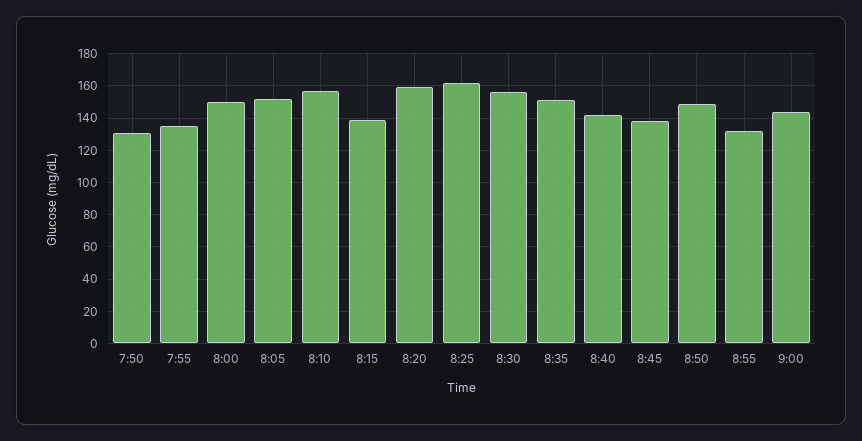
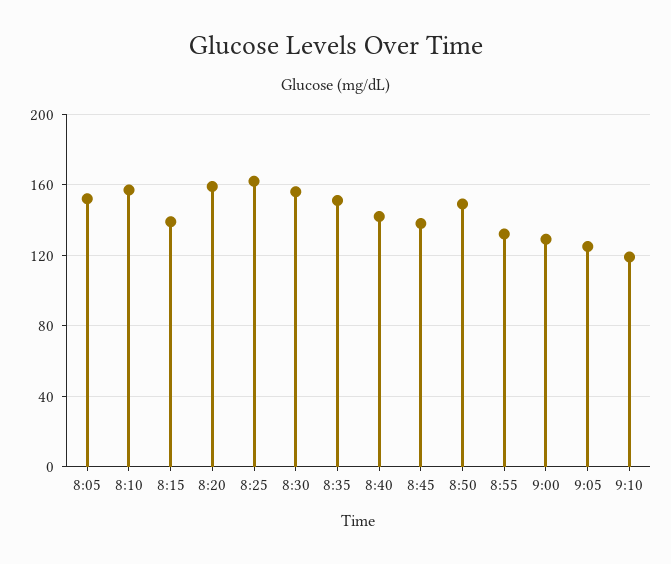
7:50: 130 -> none
7:55: 135 -> none
8:00: 150 -> none
9:00: 145 -> 130
9:05: none -> 125
9:10: none -> 120

